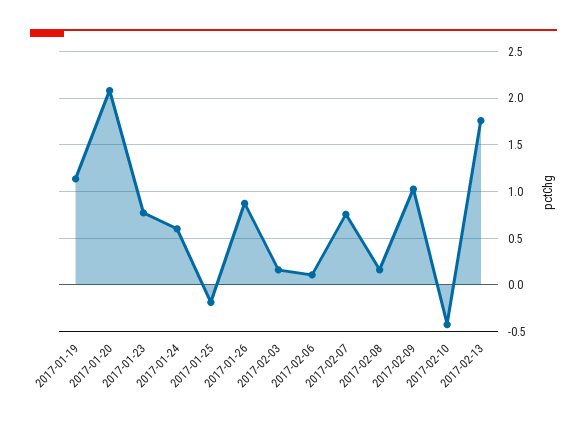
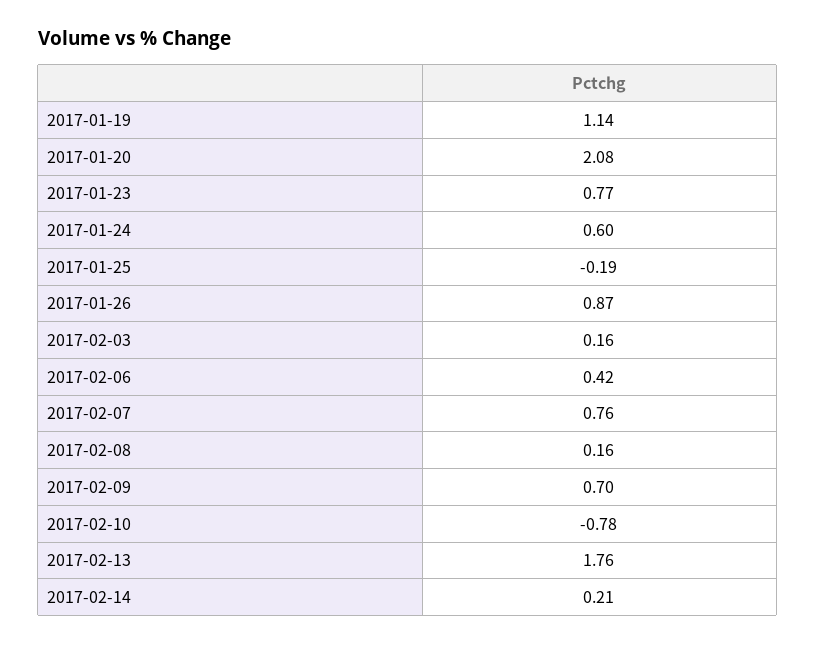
2017-02-06: 0.1 -> 0.42
2017-02-09: 1 -> 0.7
2017-02-10: -0.4 -> -0.78
2017-02-14: none -> 0.21

